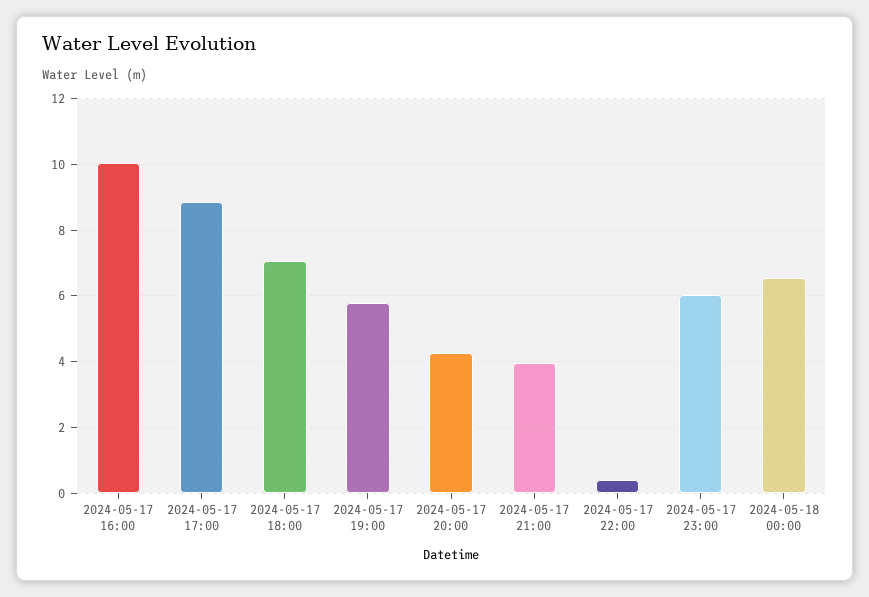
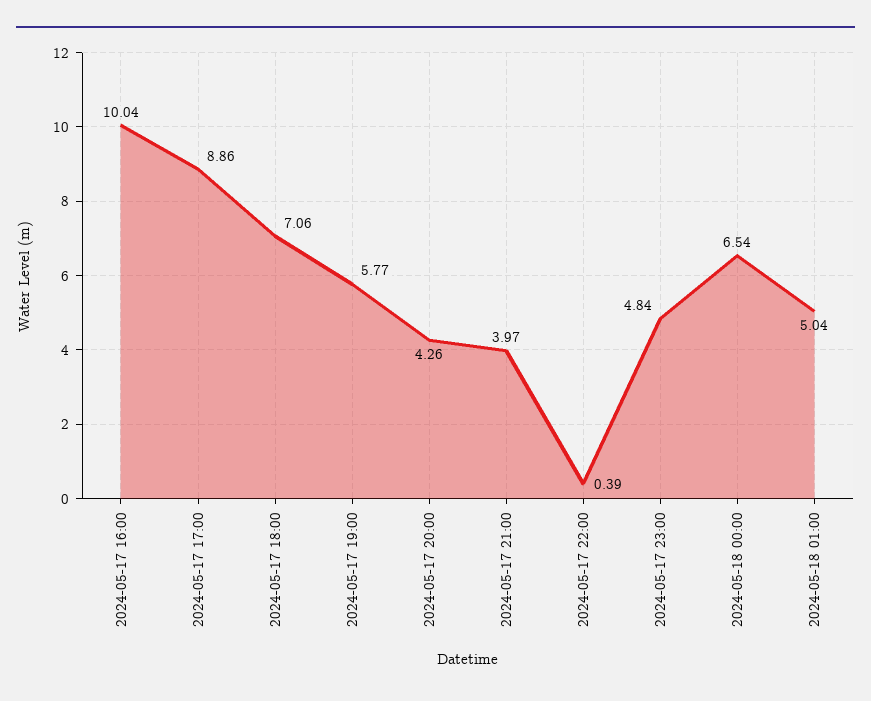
2024-05-17 23:00: 6 -> 4.84
2024-05-18 01:00: none -> 5.04

